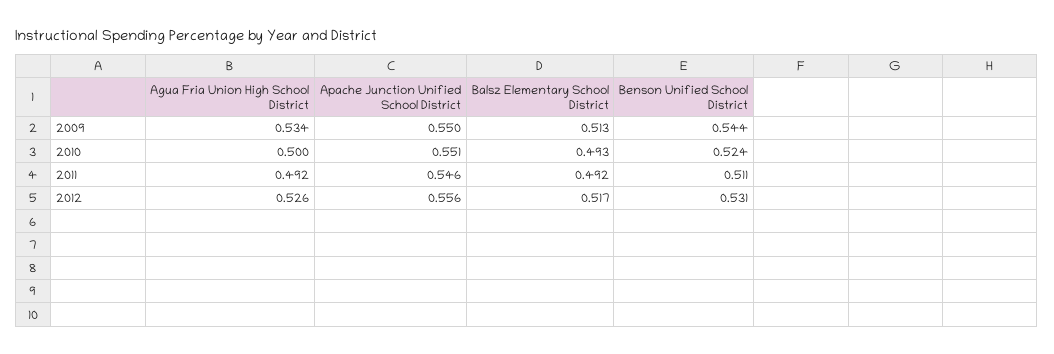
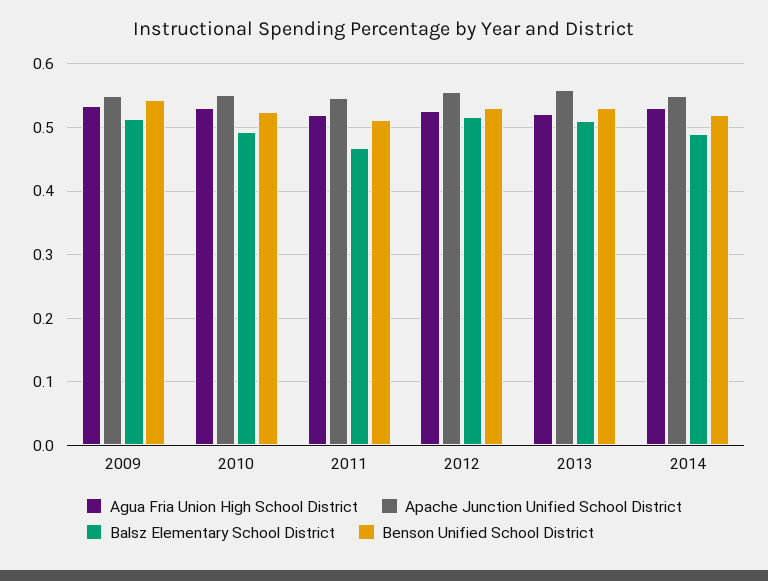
Agua Fria Union High School District, 2010: 0.5 -> 0.53
Agua Fria Union High School District, 2011: 0.492 -> 0.52
Balsz Elementary School District, 2011: 0.492 -> 0.47
Agua Fria Union High School District, 2013: none -> 0.52
Apache Junction Unified School District, 2013: none -> 0.56
Balsz Elementary School District, 2013: none -> 0.51
Benson Unified School District, 2013: none -> 0.53
Agua Fria Union High School District, 2014: none -> 0.53
Apache Junction Unified School District, 2014: none -> 0.55
Balsz Elementary School District, 2014: none -> 0.49
Benson Unified School District, 2014: none -> 0.52

